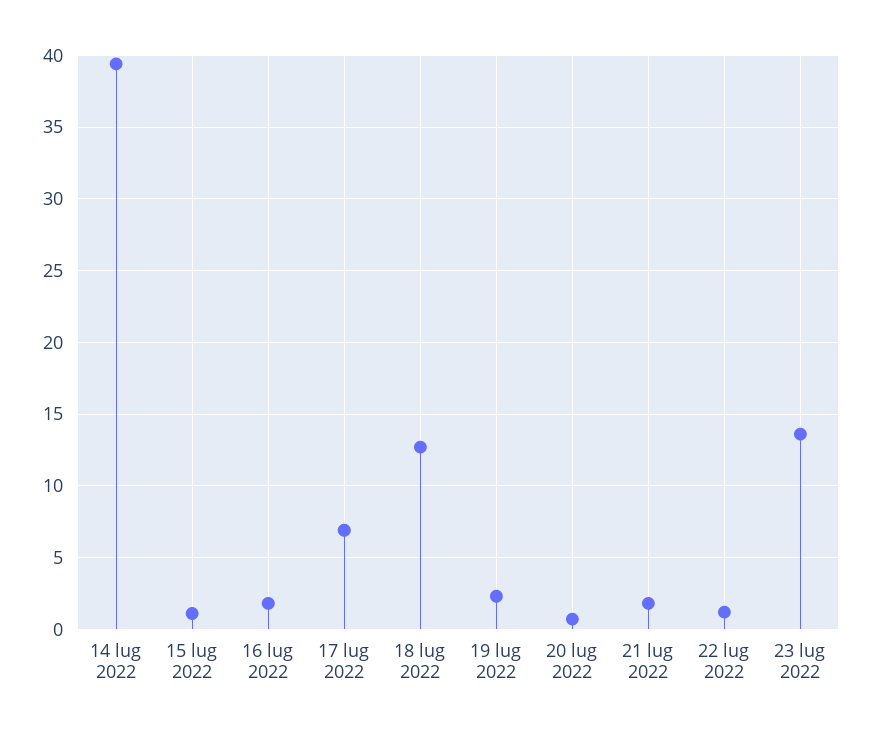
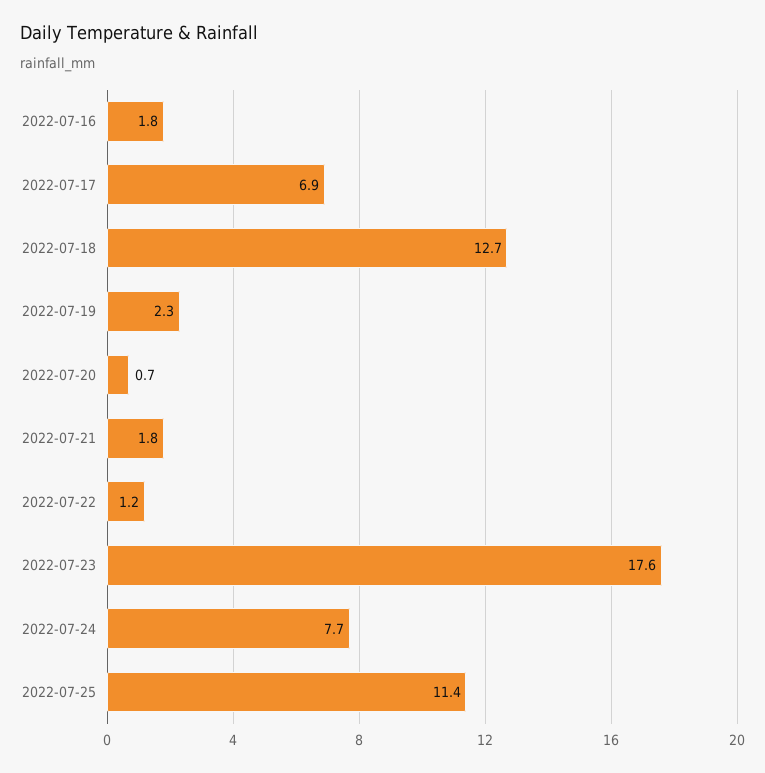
14 lug 2022: 39.5 -> none
15 lug 2022: 1 -> none
23 lug 2022: 13.5 -> 17.6
2022-07-24: none -> 7.7
2022-07-25: none -> 11.4

